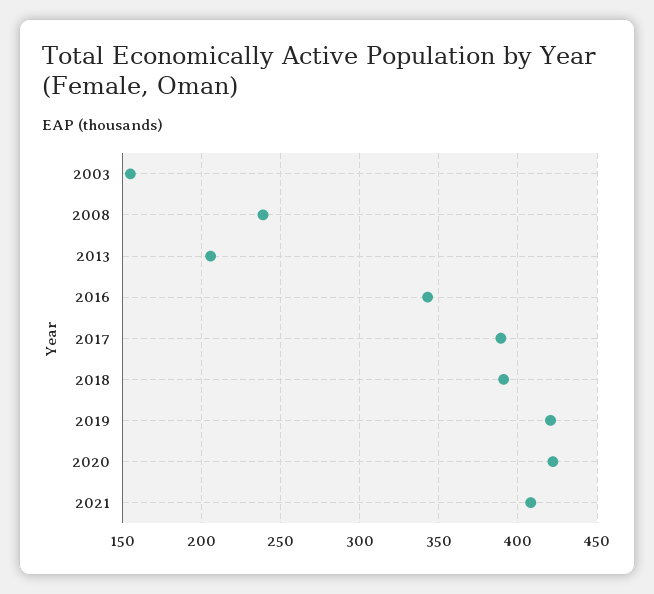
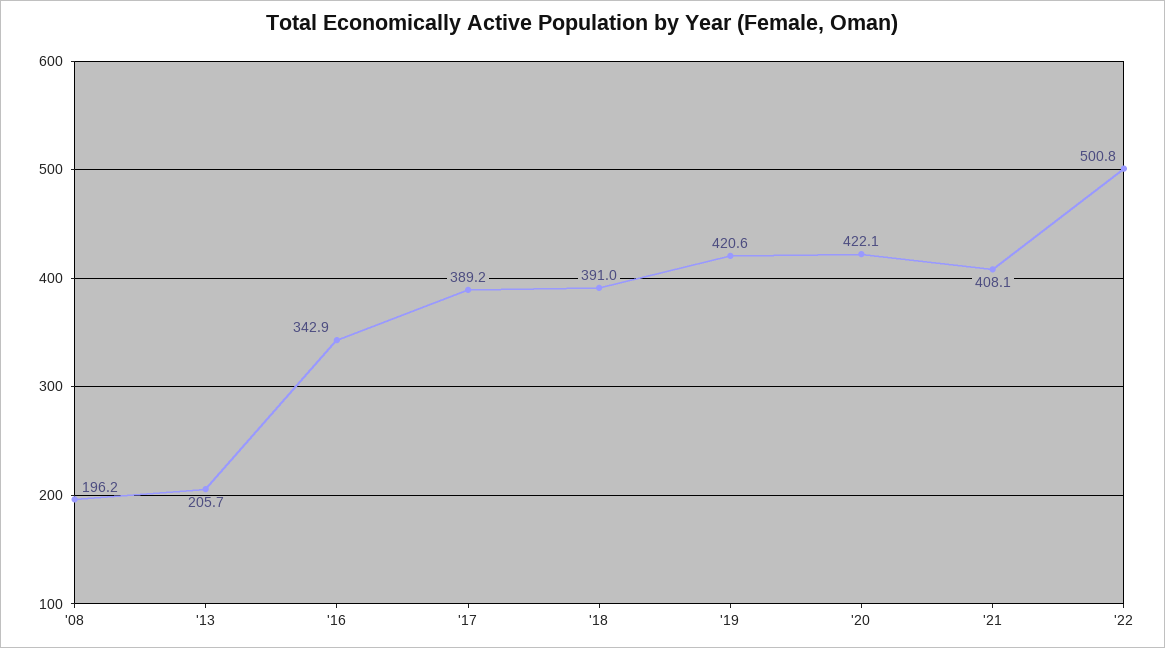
2003: 155 -> none
2008: 240 -> 196.2
'22: none -> 500.8

